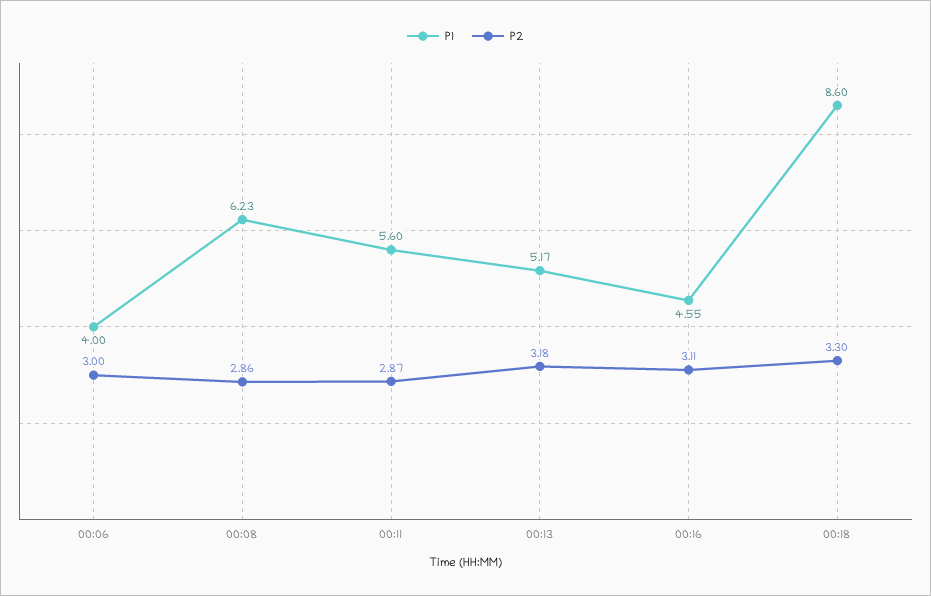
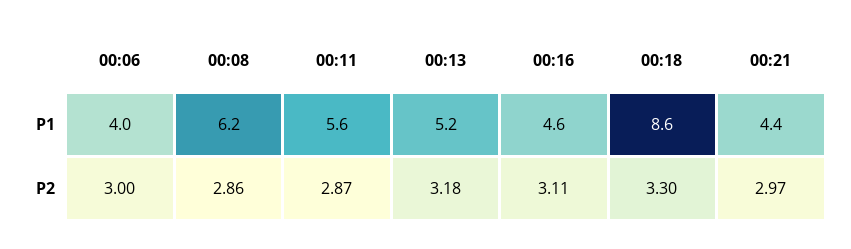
P1, 00:21: none -> 4.4
P2, 00:21: none -> 2.97

